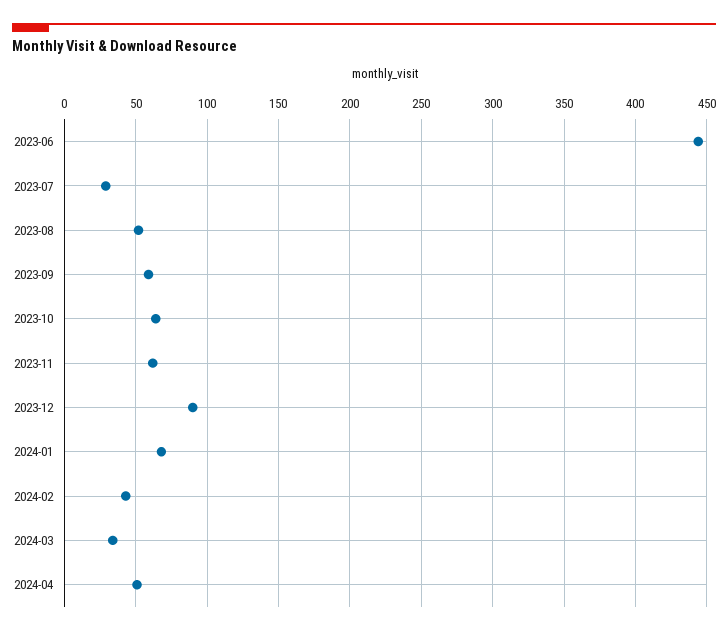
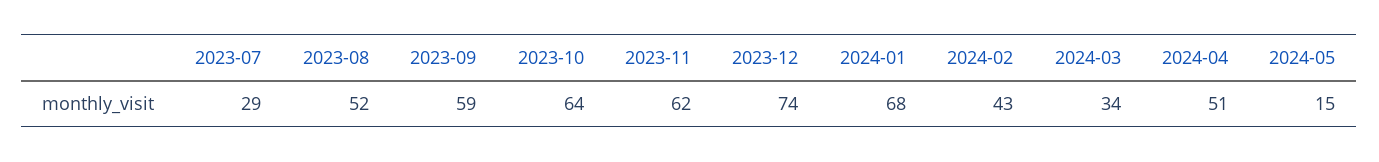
2023-06: 445 -> none
2023-12: 90 -> 74
2024-05: none -> 15

